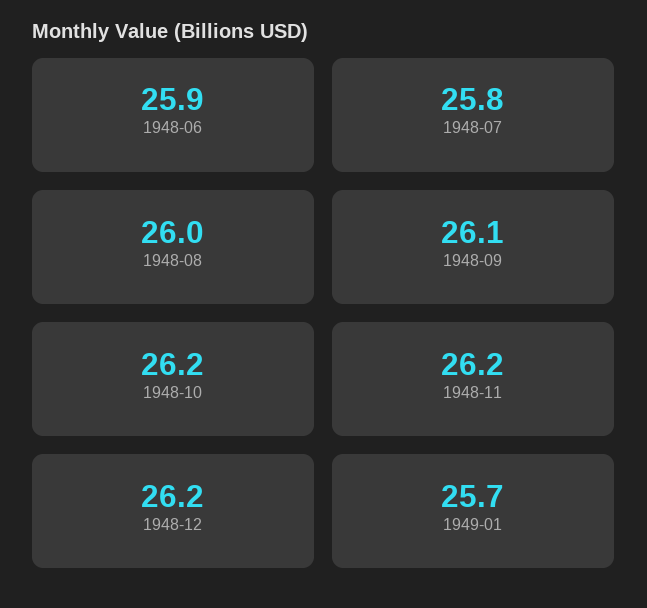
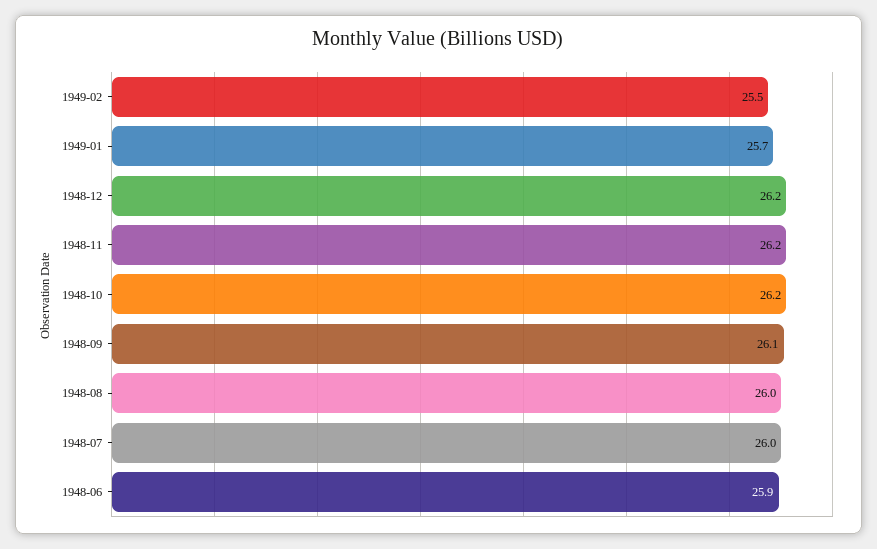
1948-07: 25.8 -> 26
1949-02: none -> 25.5

